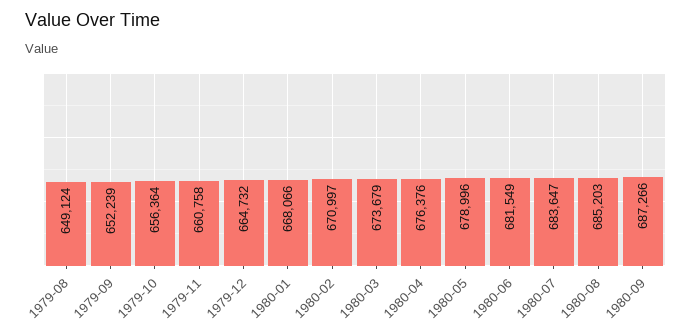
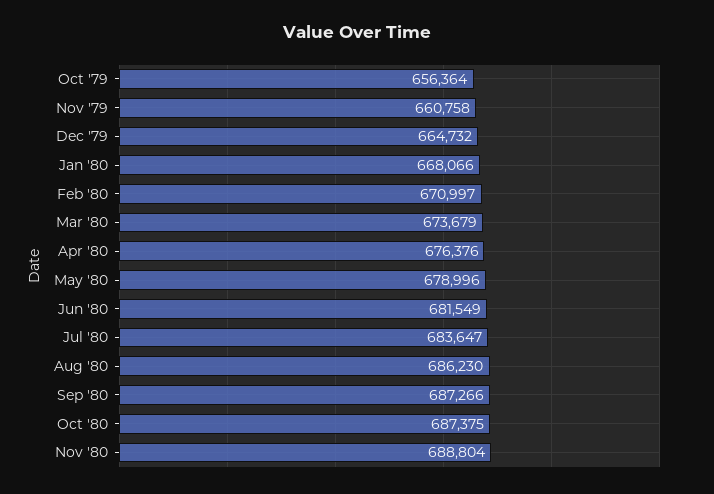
1979-08: 649124 -> none
1979-09: 652239 -> none
1980-08: 685203 -> 686230
Oct '80: none -> 687375
Nov '80: none -> 688804

